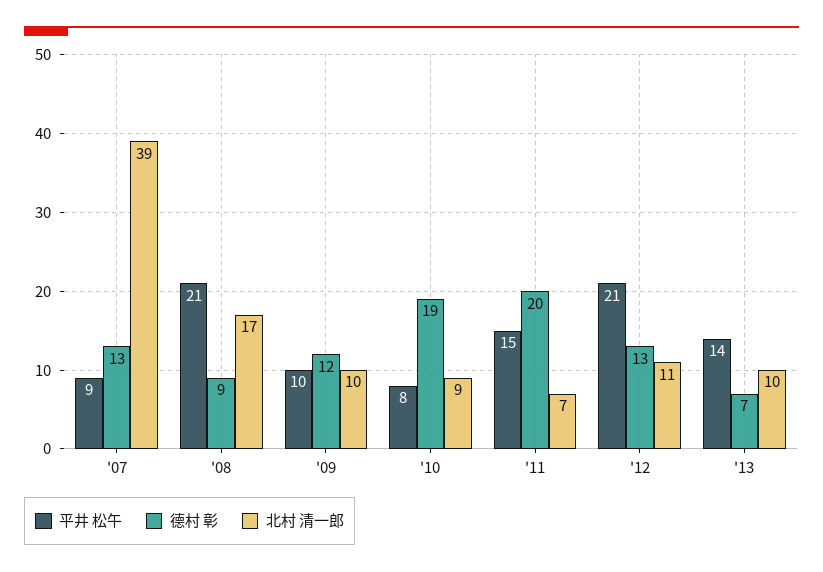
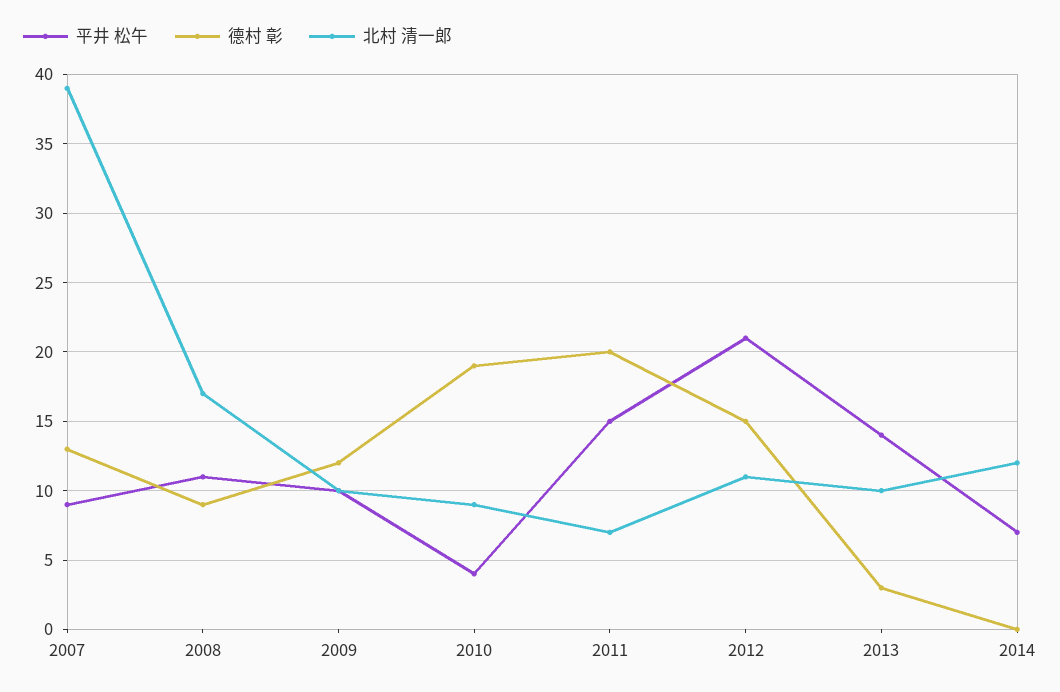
平井 松午, '08: 21 -> 11
平井 松午, '10: 8 -> 4
德村 彰, '12: 13 -> 15
德村 彰, '13: 7 -> 3
平井 松午, 2014: none -> 7
德村 彰, 2014: none -> 0
北村 清一郎, 2014: none -> 12

